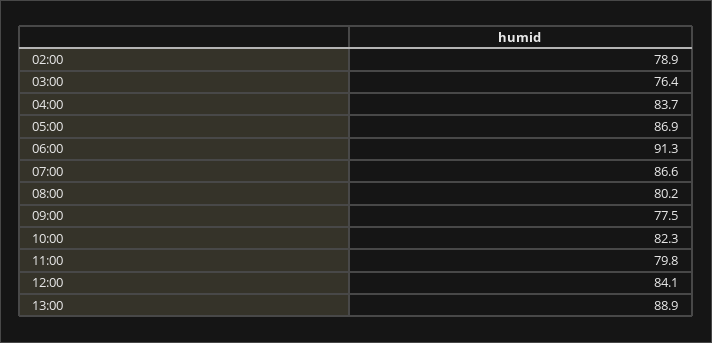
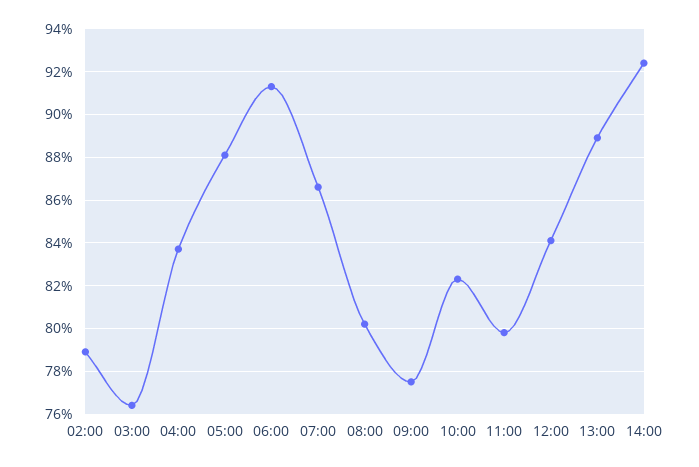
05:00: 86.9 -> 88
14:00: none -> 92.5

